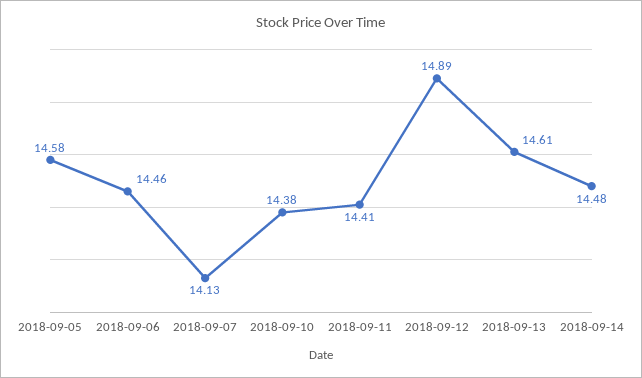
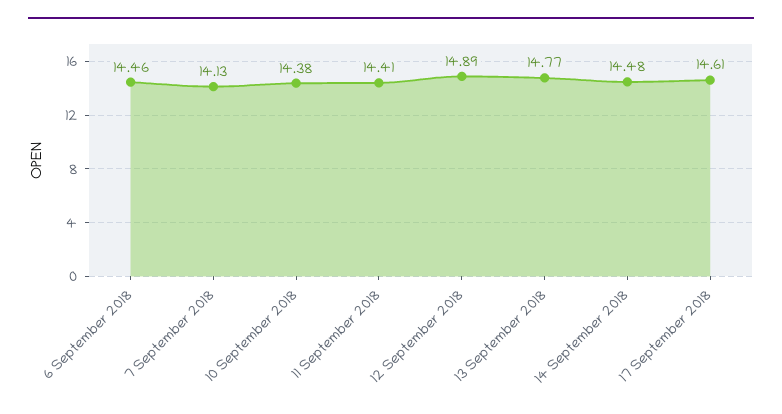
2018-09-05: 14.58 -> none
2018-09-13: 14.61 -> 14.77
17 September 2018: none -> 14.61

